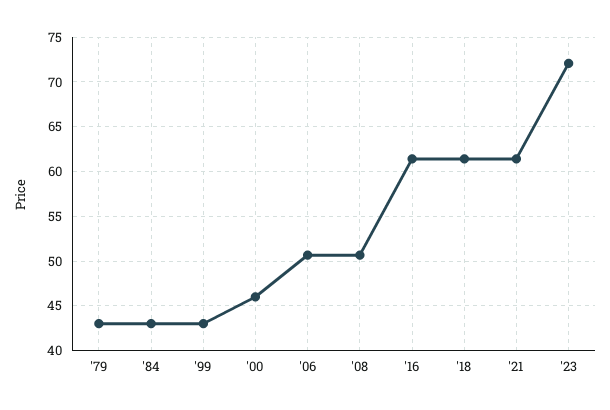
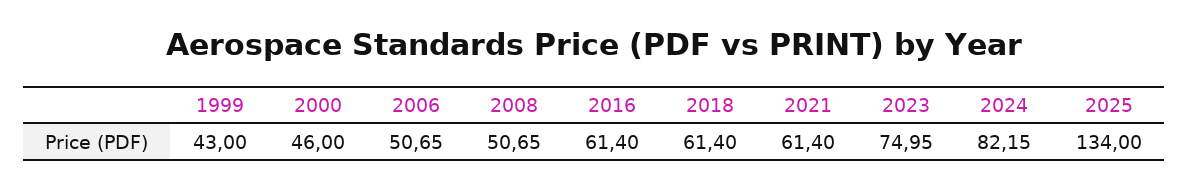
'79: 43 -> none
'84: 43 -> none
'23: 72 -> 74.95
2024: none -> 82.15
2025: none -> 134

